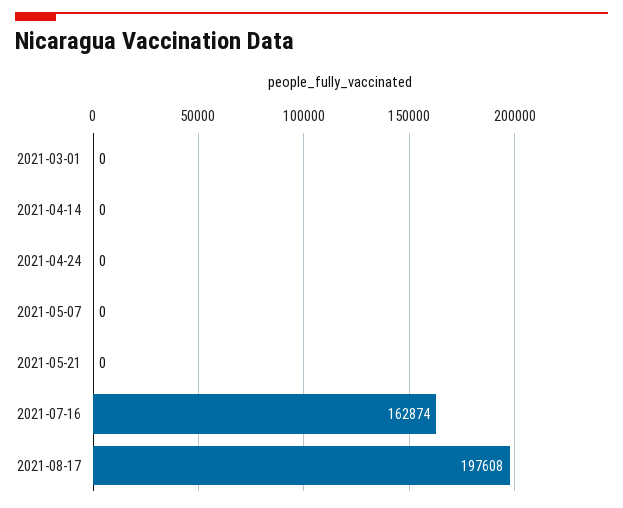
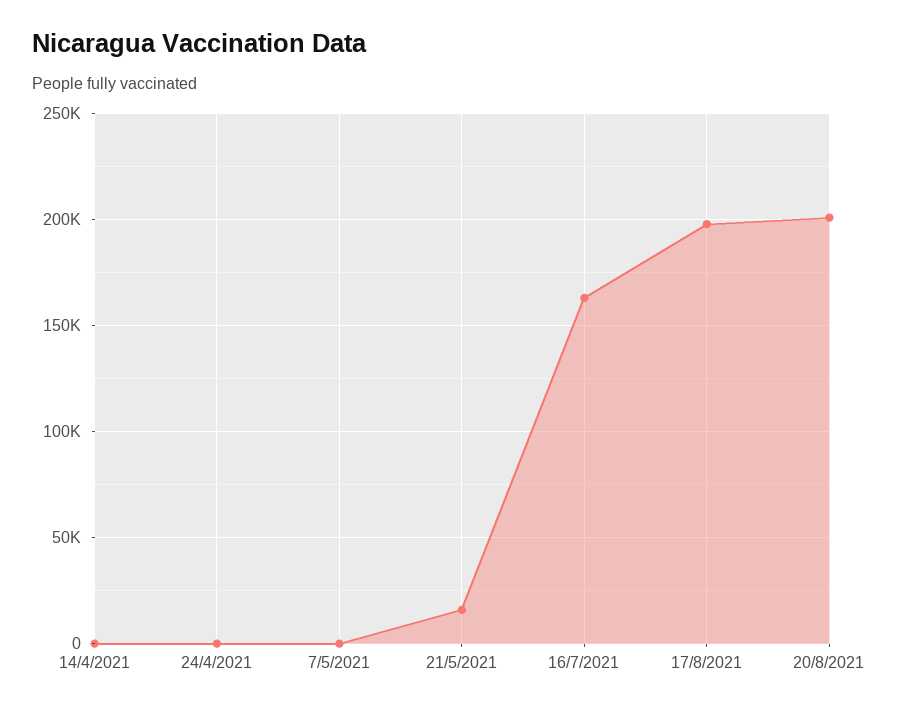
2021-03-01: 0 -> none
2021-05-21: 0 -> 15000
20/8/2021: none -> 200000

